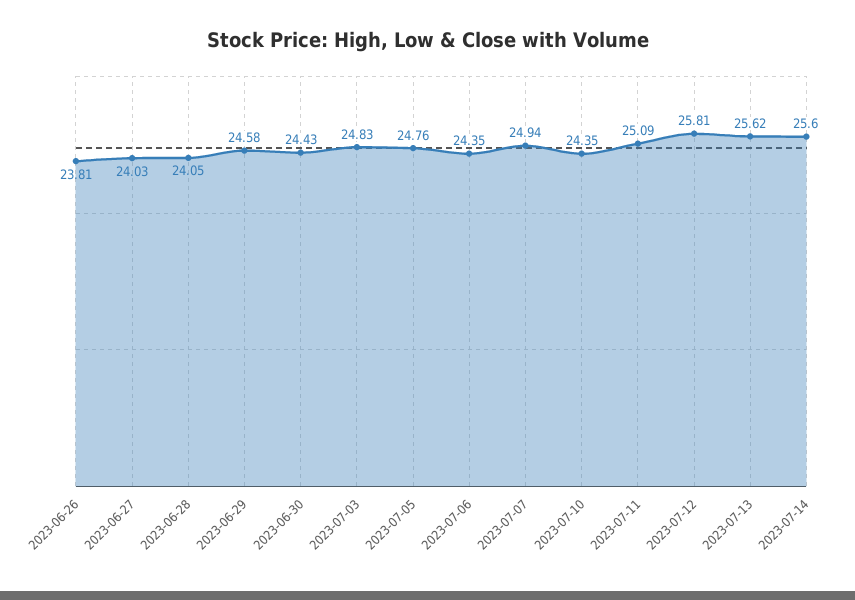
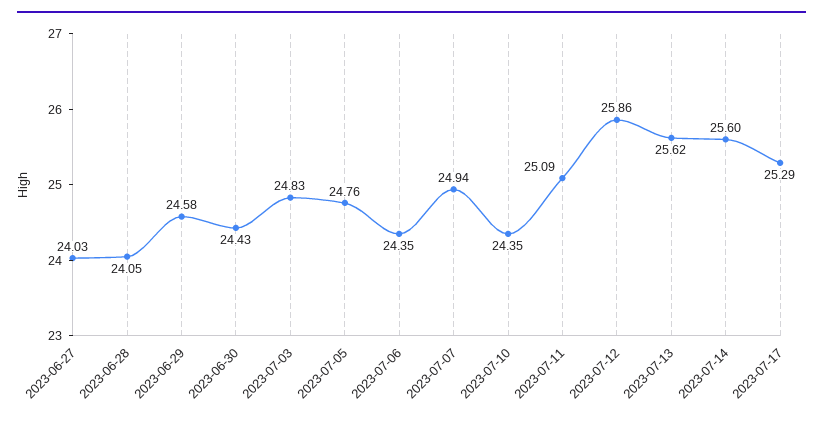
2023-06-26: 23.81 -> none
2023-07-12: 25.81 -> 25.86
2023-07-17: none -> 25.29

